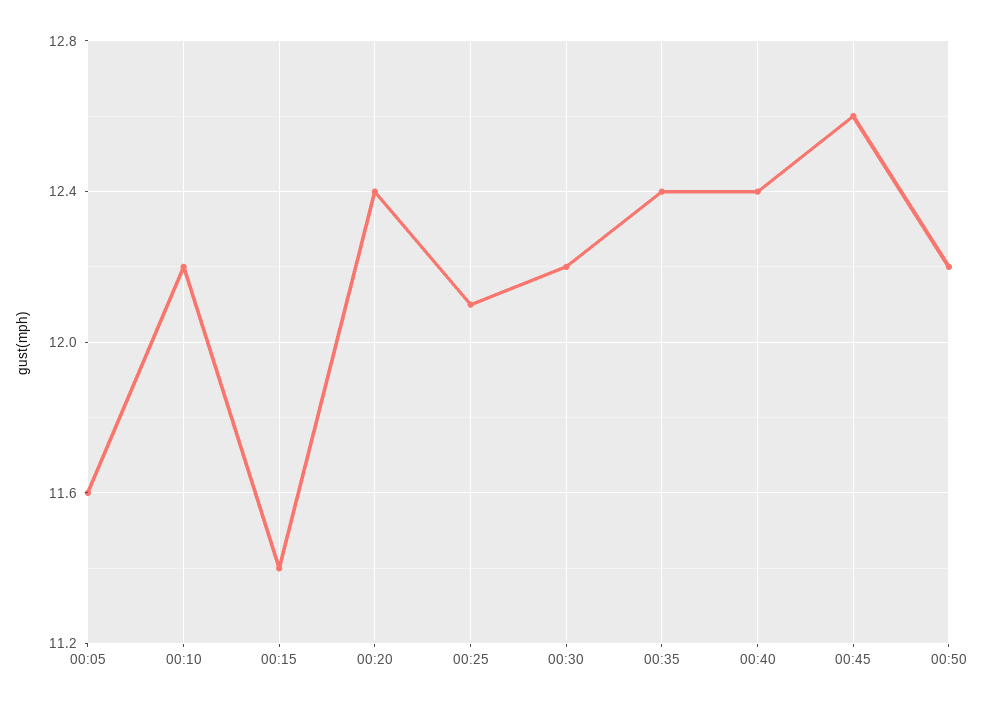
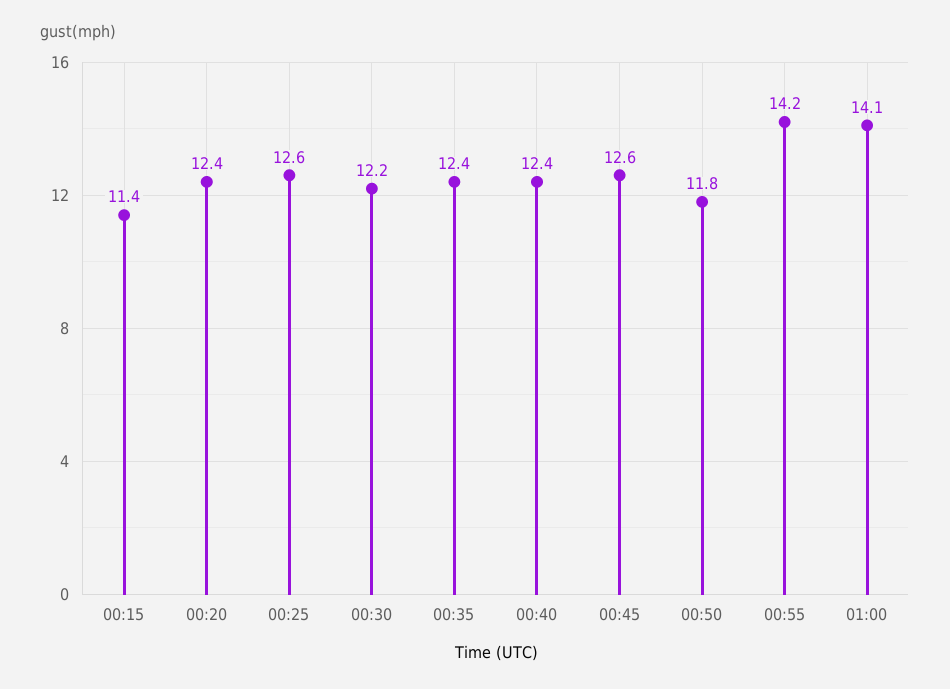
00:05: 11.6 -> none
00:10: 12.2 -> none
00:25: 12.1 -> 12.6
00:50: 12.2 -> 11.8
00:55: none -> 14.2
01:00: none -> 14.1

